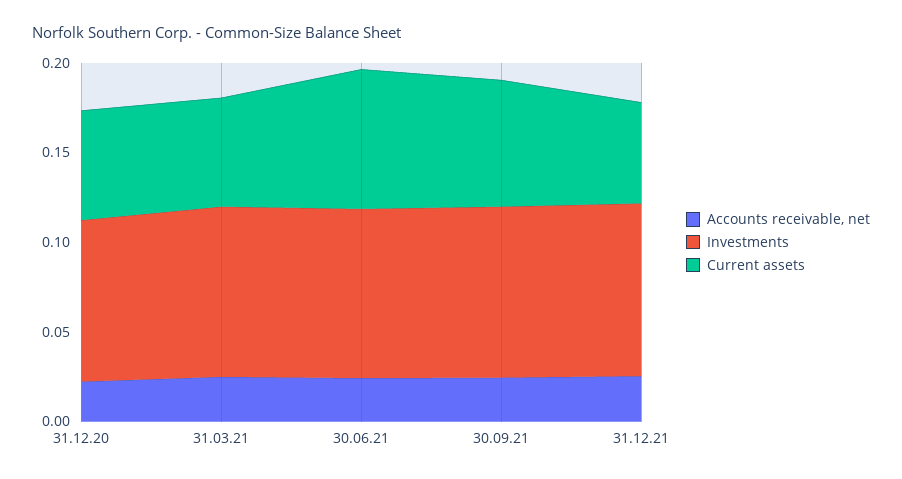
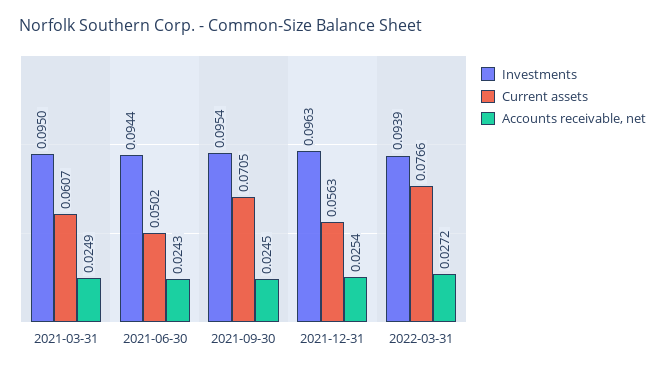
Accounts receivable, net, 31.12.20: 0.02 -> none
Investments, 31.12.20: 0.09 -> none
Current assets, 31.12.20: 0.06 -> none
Current assets, 30.06.21: 0.08 -> 0.0502
Investments, 2022-03-31: none -> 0.0939
Current assets, 2022-03-31: none -> 0.0766
Accounts receivable, net, 2022-03-31: none -> 0.0272

